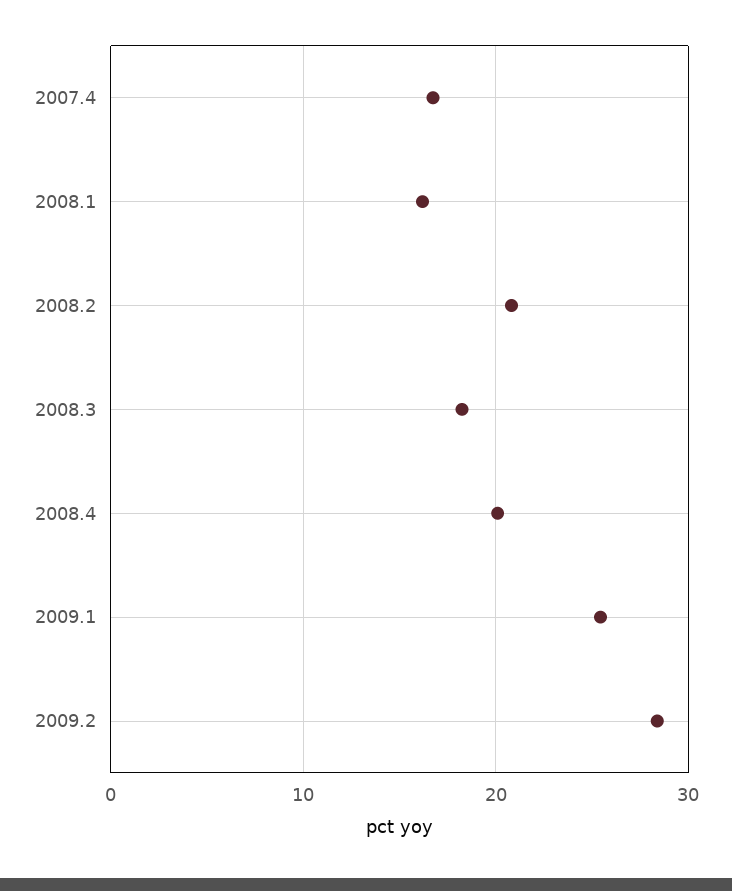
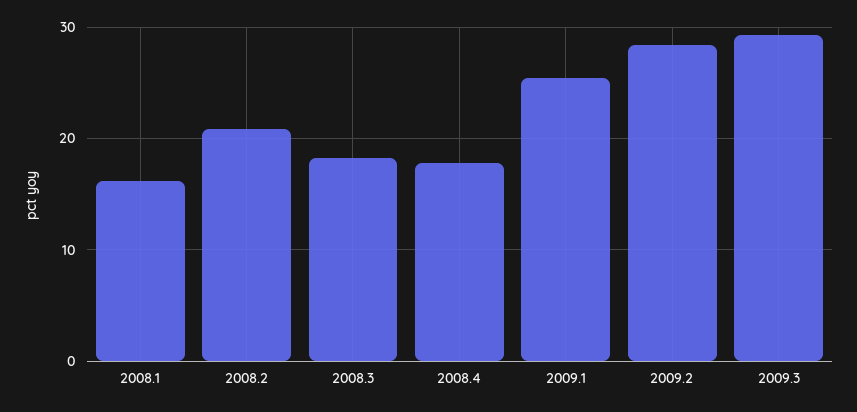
2007.4: 17 -> none
2008.4: 20 -> 18
2009.3: none -> 29

